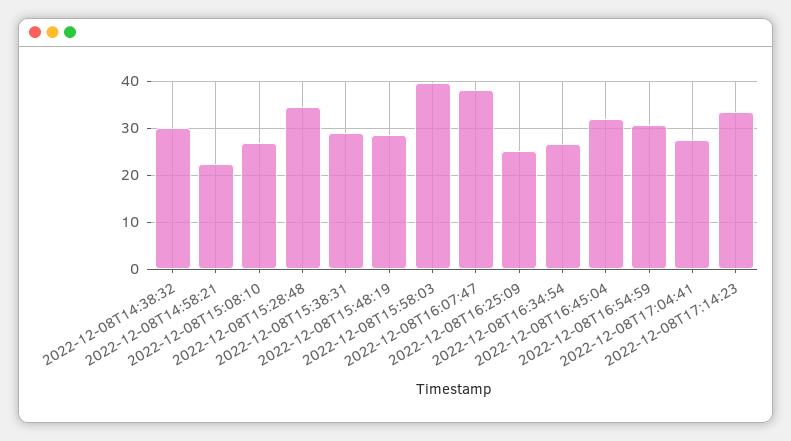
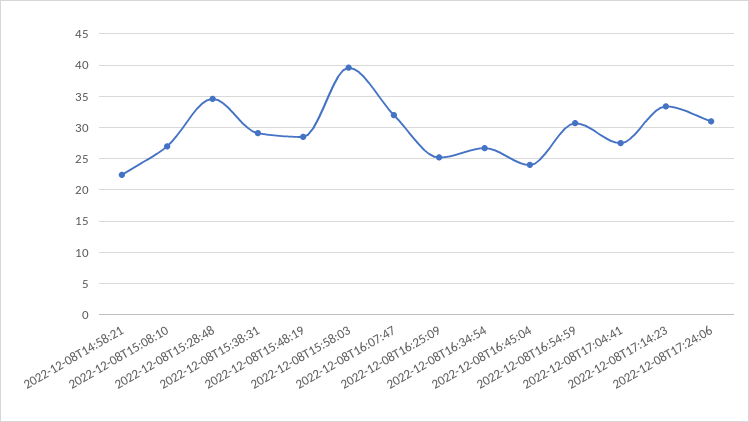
2022-12-08T14:38:32: 30 -> none
2022-12-08T16:07:47: 38 -> 32
2022-12-08T16:45:04: 32 -> 24
2022-12-08T17:24:06: none -> 31

